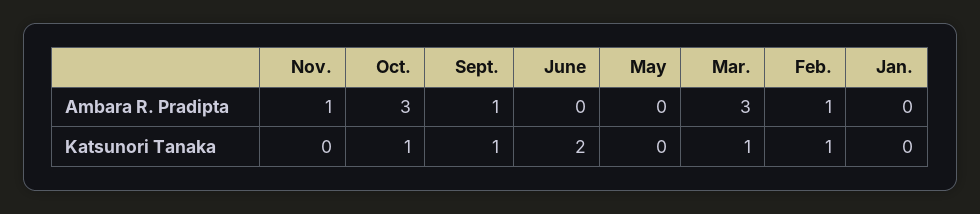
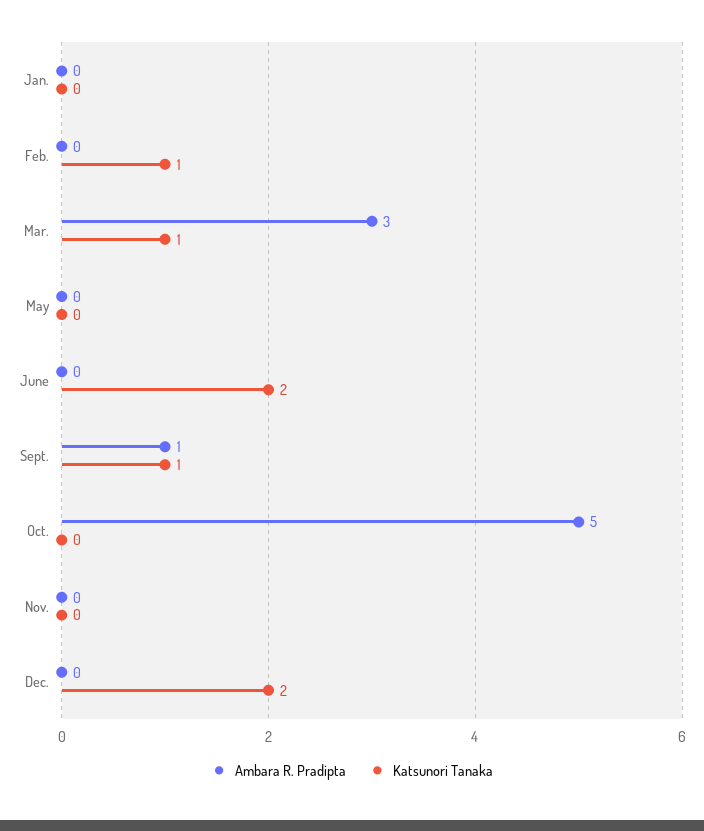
Ambara R. Pradipta, Nov.: 1 -> 0
Ambara R. Pradipta, Oct.: 3 -> 5
Ambara R. Pradipta, Feb.: 1 -> 0
Katsunori Tanaka, Oct.: 1 -> 0
Ambara R. Pradipta, Dec.: none -> 0
Katsunori Tanaka, Dec.: none -> 2

